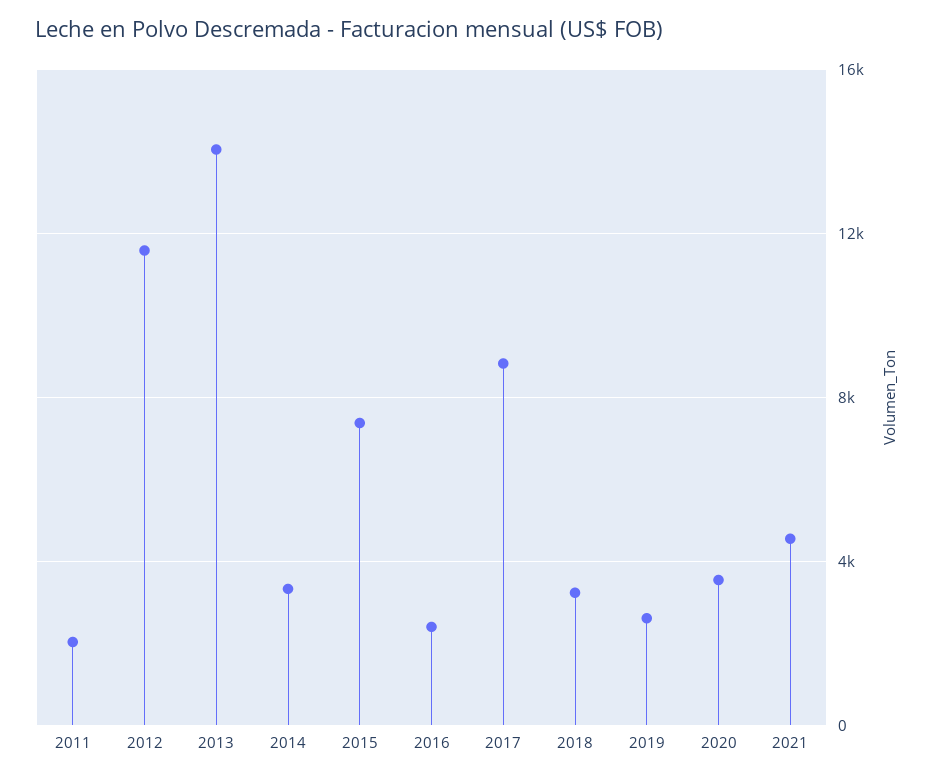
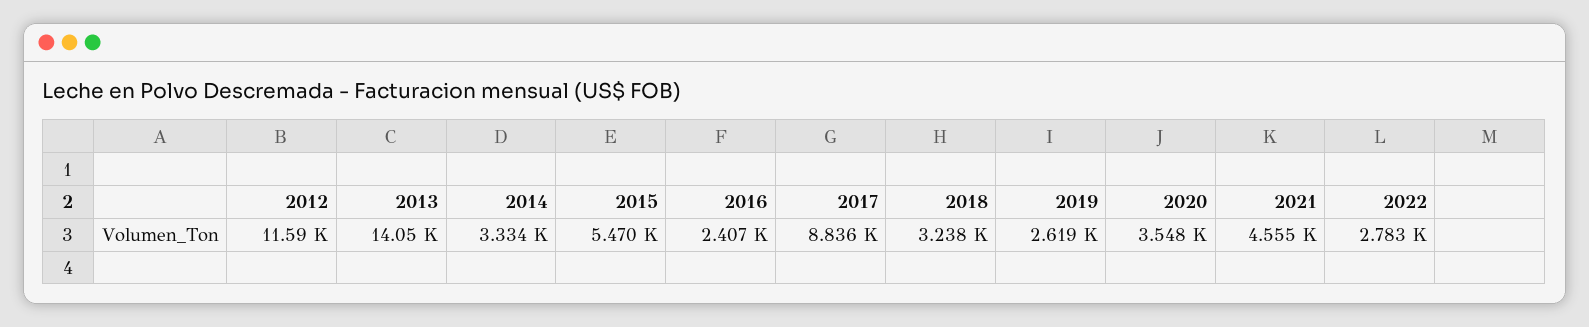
2011: 2000 -> none
2015: 7500 -> 5470
2022: none -> 2783

